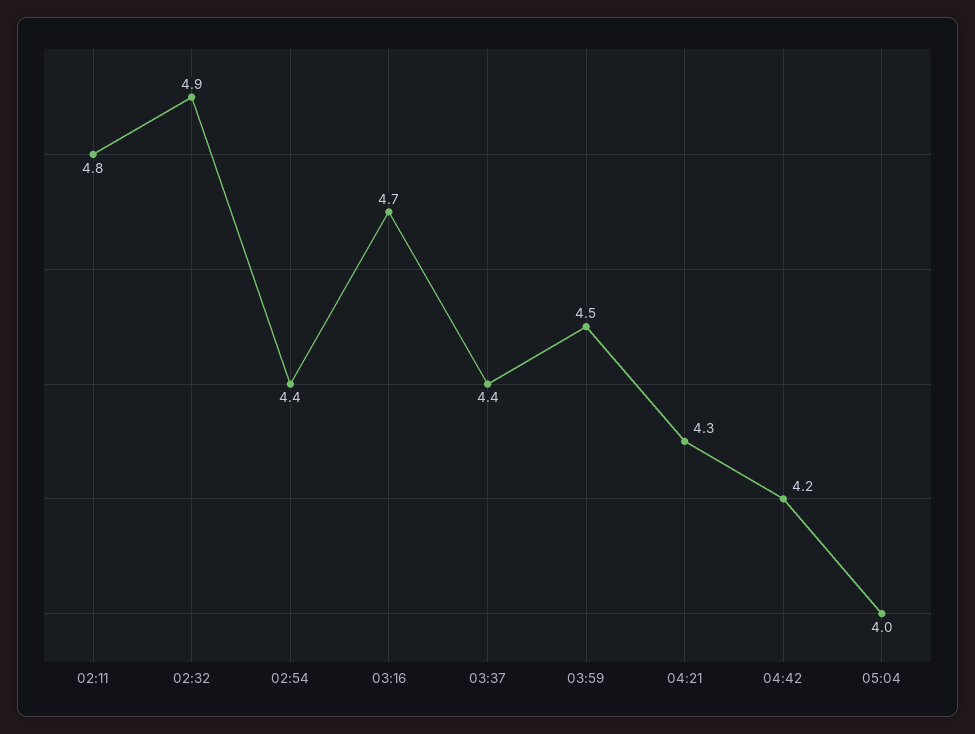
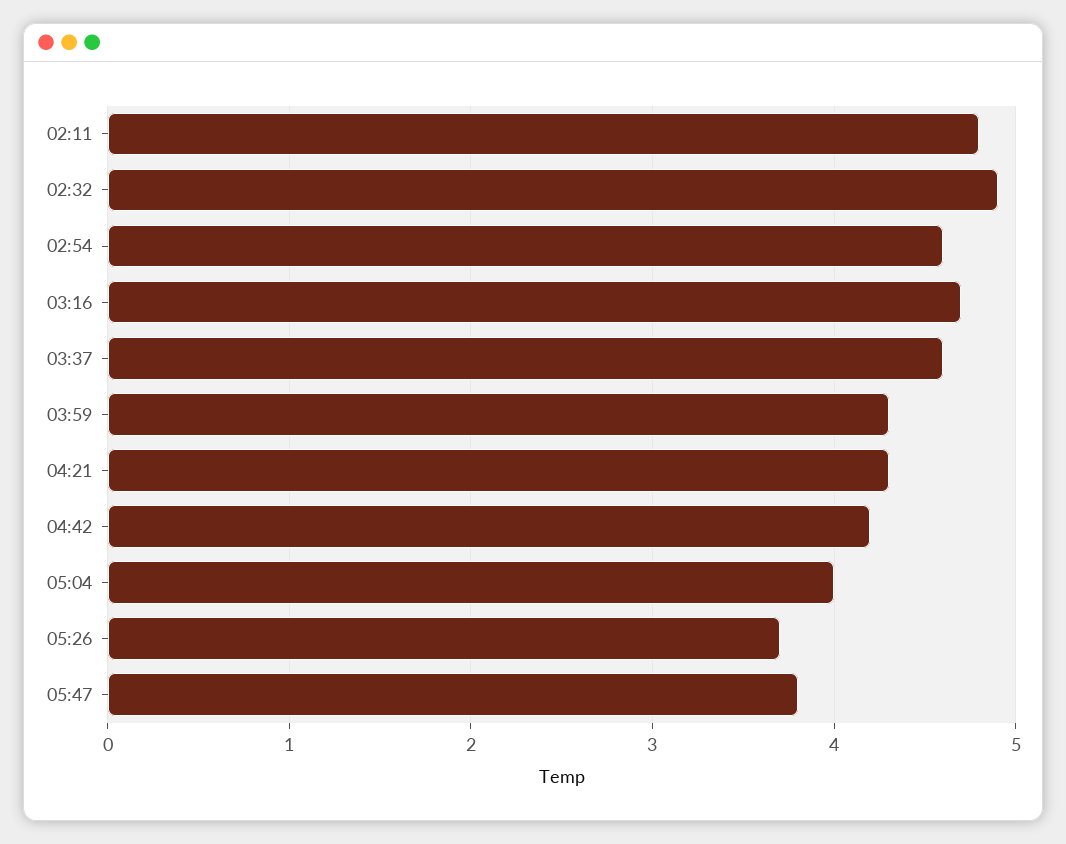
02:54: 4.4 -> 4.6
03:37: 4.4 -> 4.6
03:59: 4.5 -> 4.3
05:26: none -> 3.7
05:47: none -> 3.8

